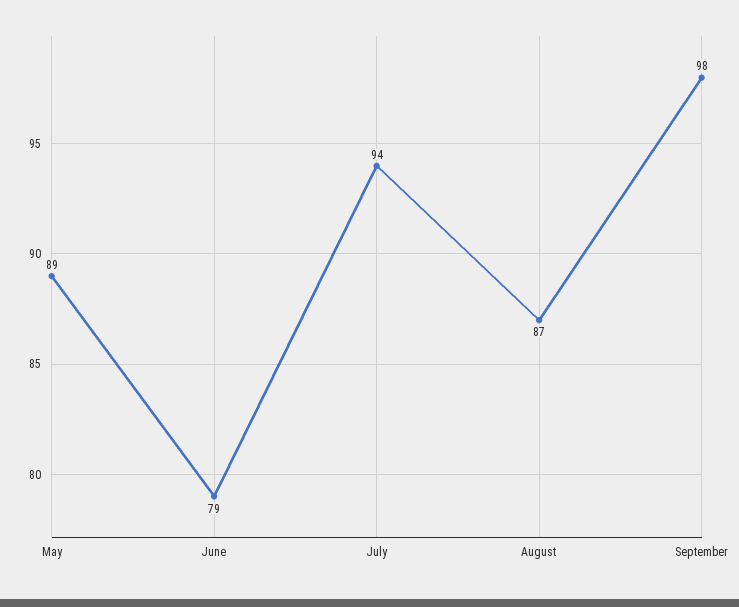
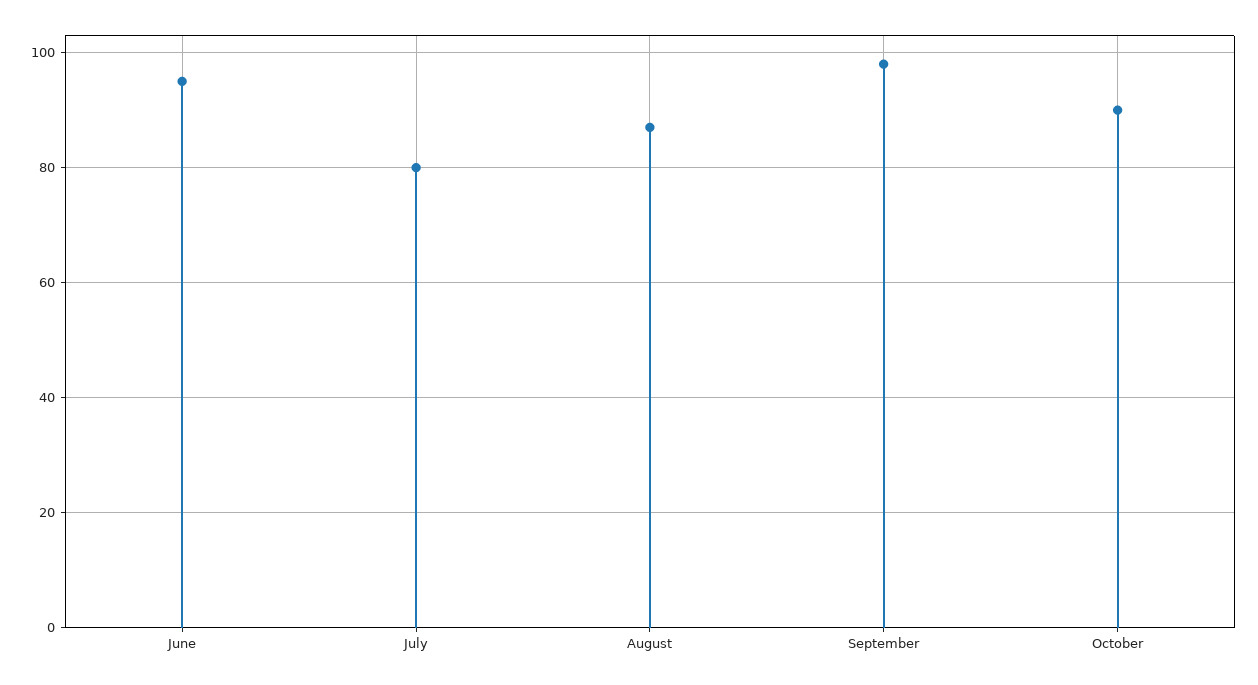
May: 89 -> none
June: 79 -> 95
July: 94 -> 80
October: none -> 90

